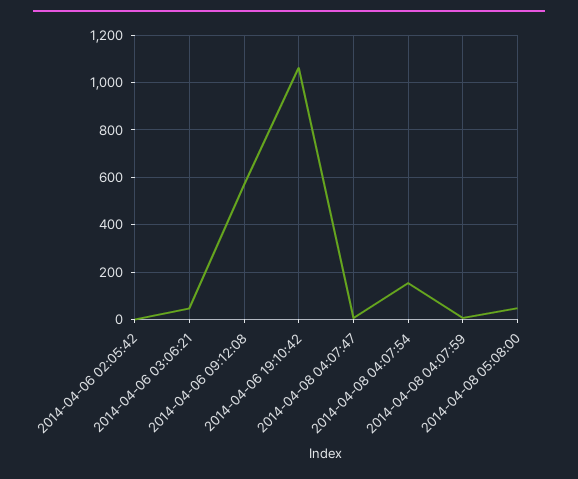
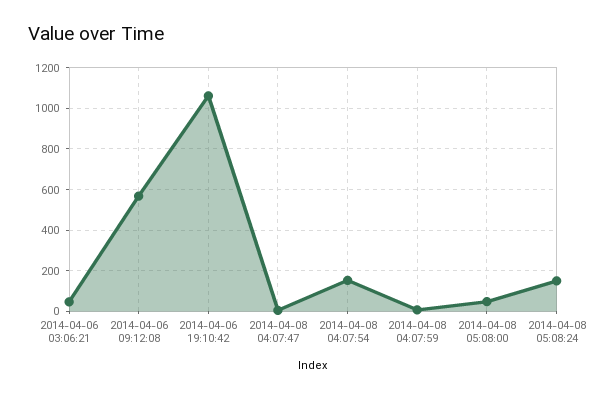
2014-04-06 02:05:42: 0 -> none
2014-04-08 05:08:24: none -> 150

